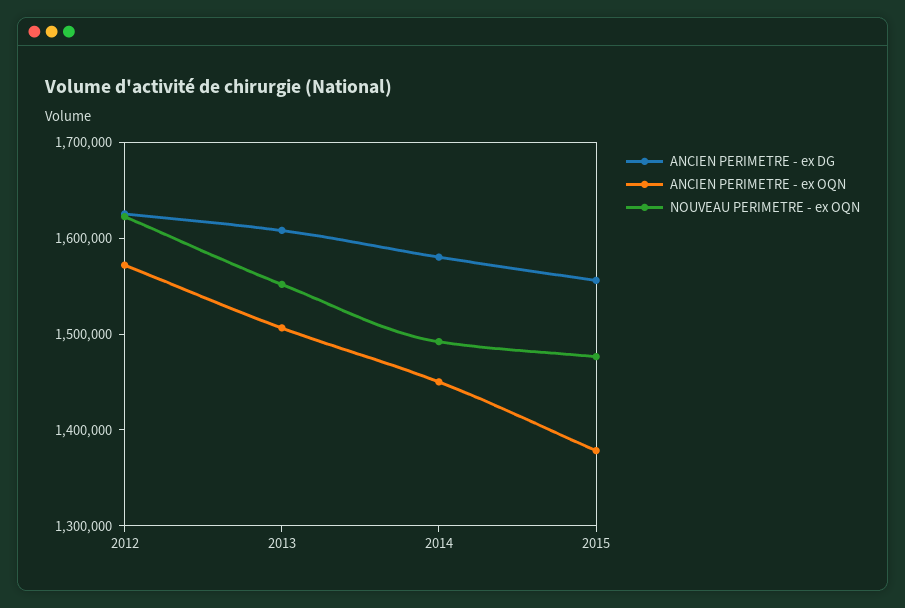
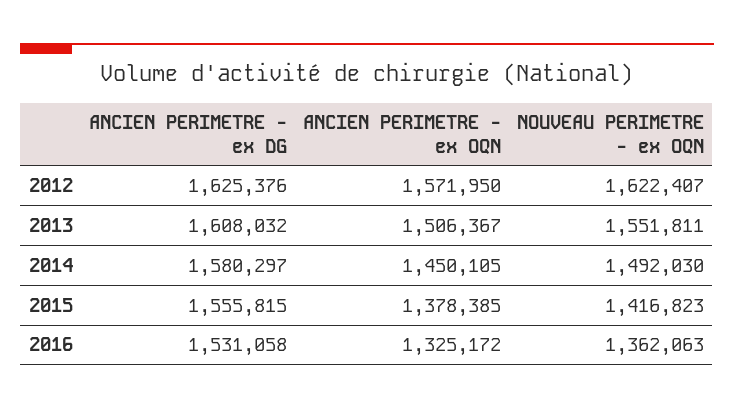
NOUVEAU PERIMETRE - ex OQN, 2015: 1480000 -> 1416823
ANCIEN PERIMETRE - ex DG, 2016: none -> 1531058
ANCIEN PERIMETRE - ex OQN, 2016: none -> 1325172
NOUVEAU PERIMETRE - ex OQN, 2016: none -> 1362063

